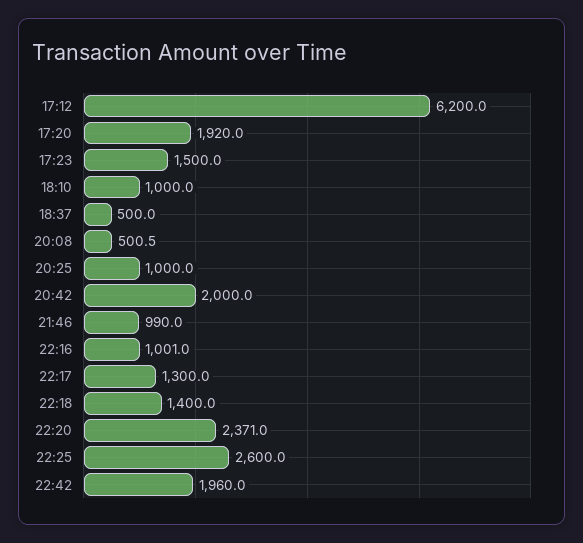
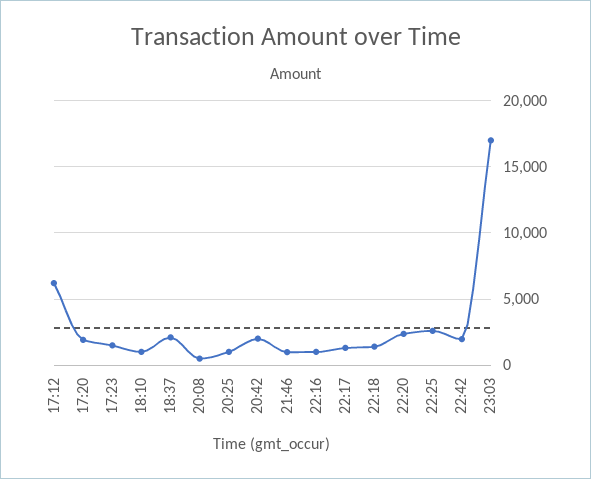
18:37: 500 -> 2000
23:03: none -> 17000

